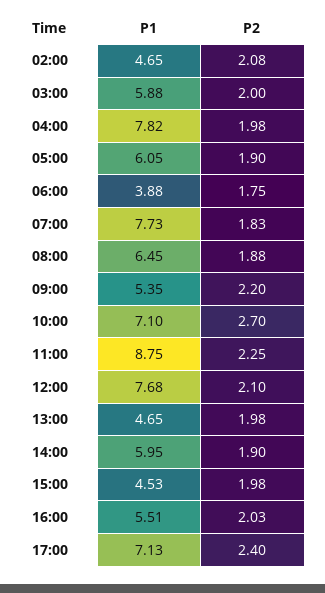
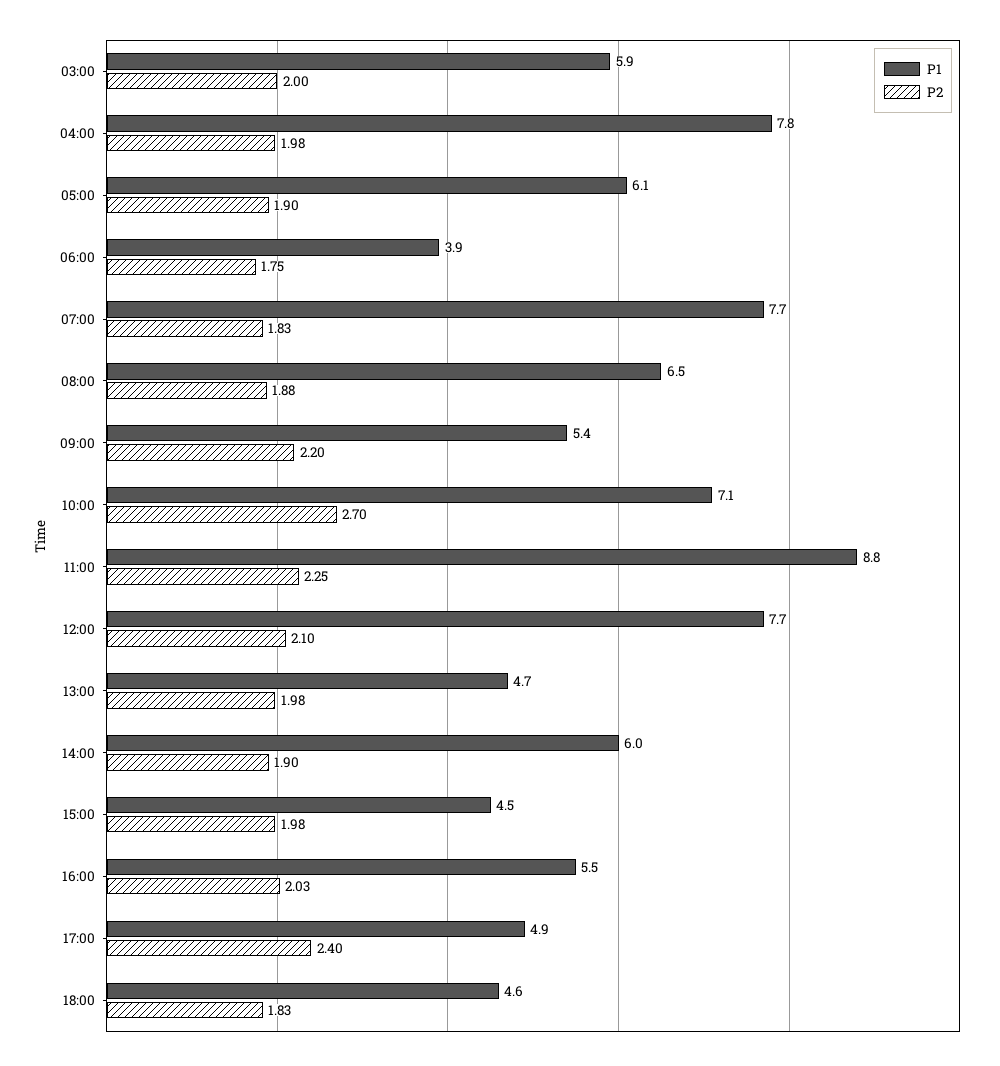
P1, 02:00: 4.65 -> none
P2, 02:00: 2.08 -> none
P1, 17:00: 7.13 -> 4.9
P1, 18:00: none -> 4.6
P2, 18:00: none -> 1.83

